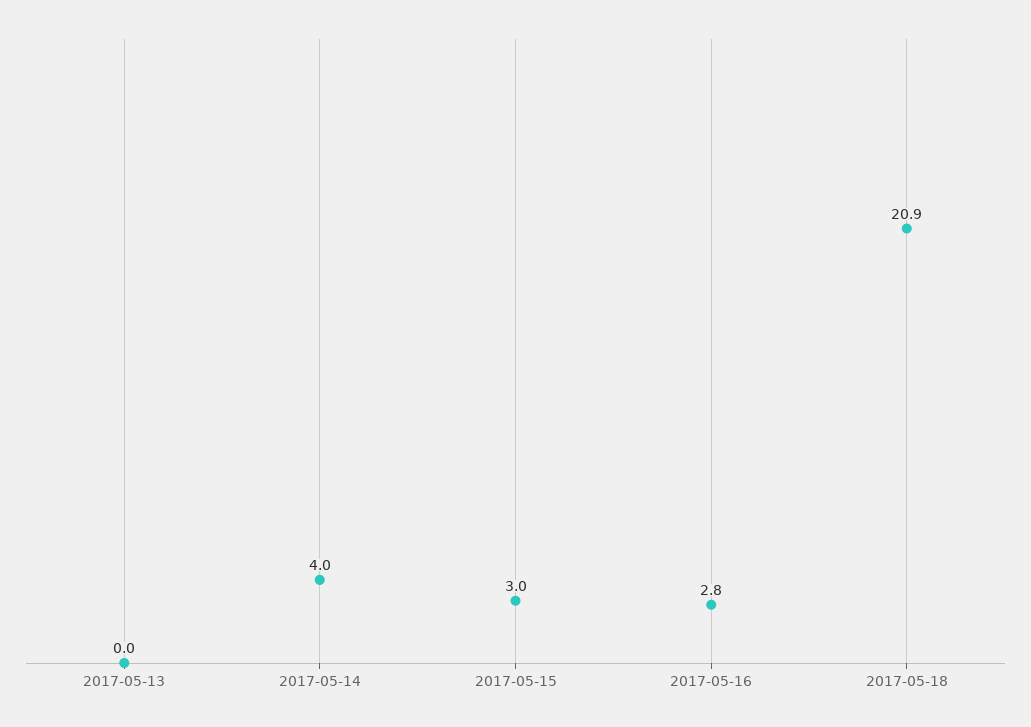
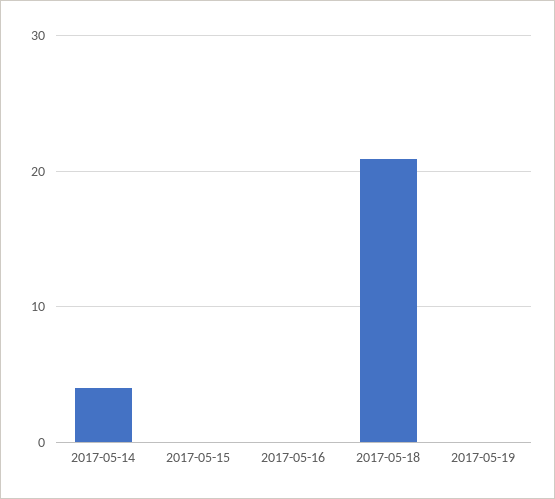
2017-05-13: 0 -> none
2017-05-15: 3 -> 0
2017-05-16: 2.8 -> 0
2017-05-19: none -> 0

